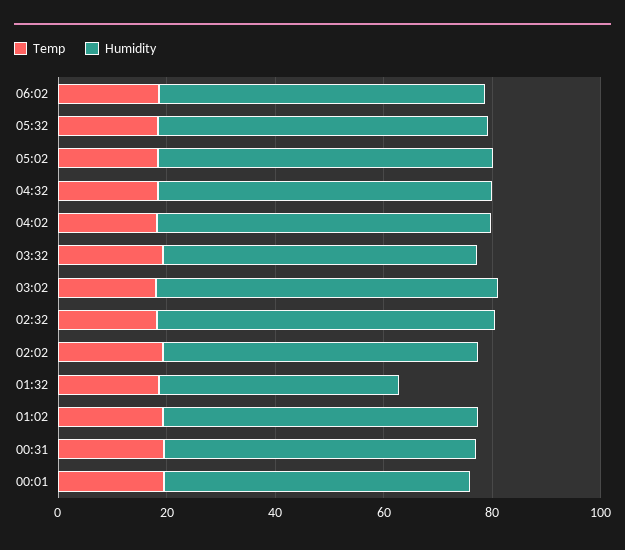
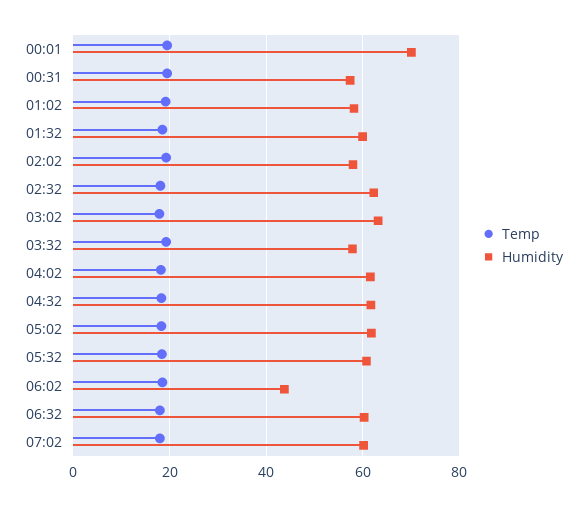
Humidity, 06:02: 60 -> 44
Humidity, 01:32: 45 -> 60
Humidity, 00:01: 55 -> 70
Temp, 06:32: none -> 18
Humidity, 06:32: none -> 60
Temp, 07:02: none -> 18
Humidity, 07:02: none -> 60

